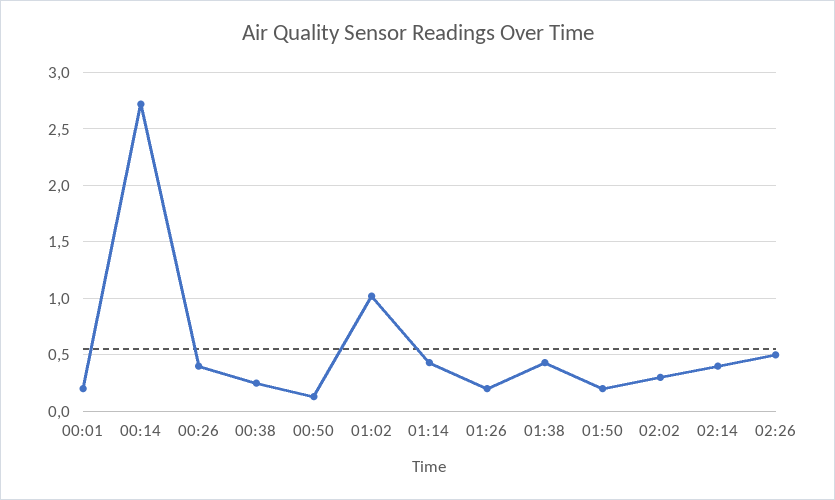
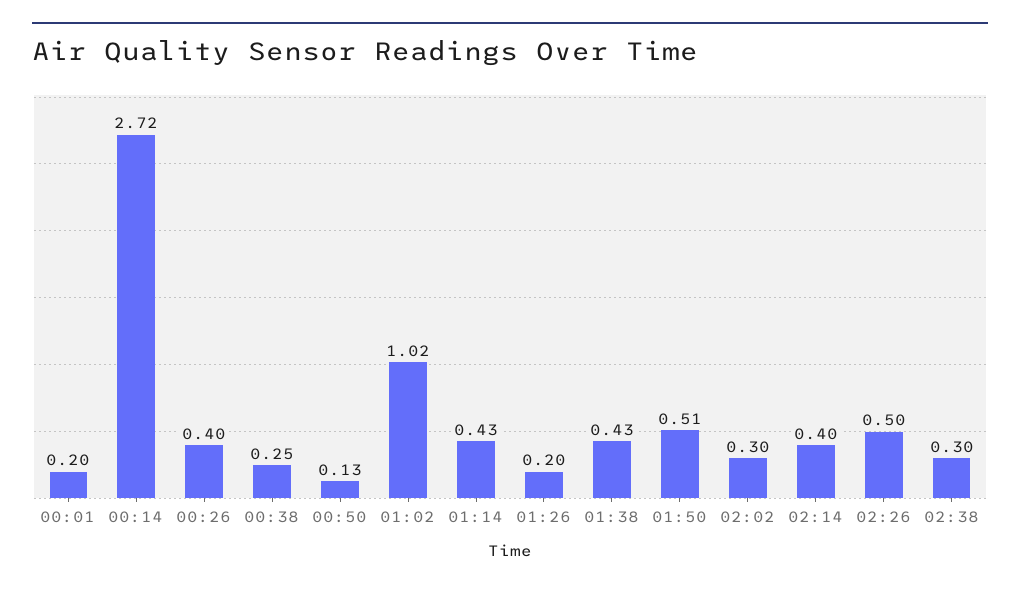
01:50: 0.2 -> 0.51
02:38: none -> 0.3

